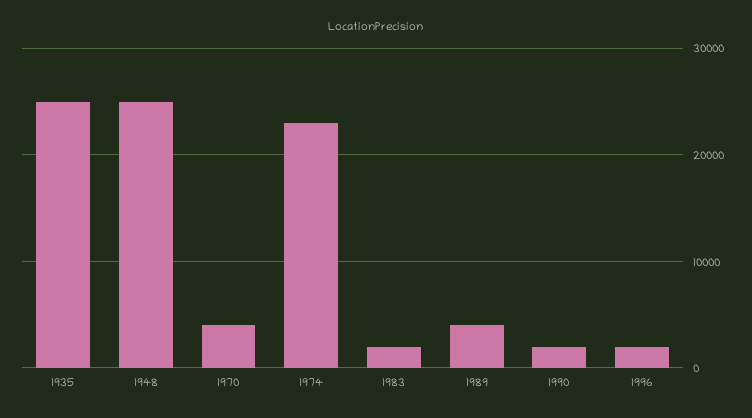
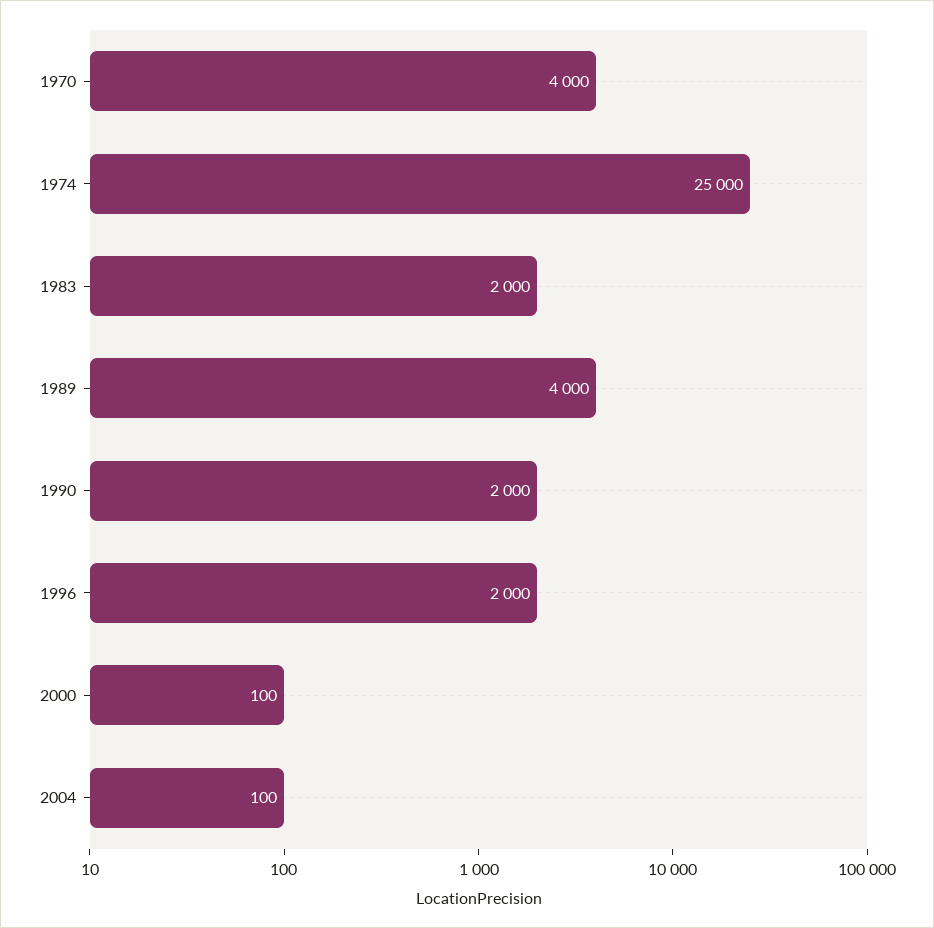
1935: 25000 -> none
1948: 25000 -> none
1974: 23000 -> 25000
2000: none -> 100
2004: none -> 100

